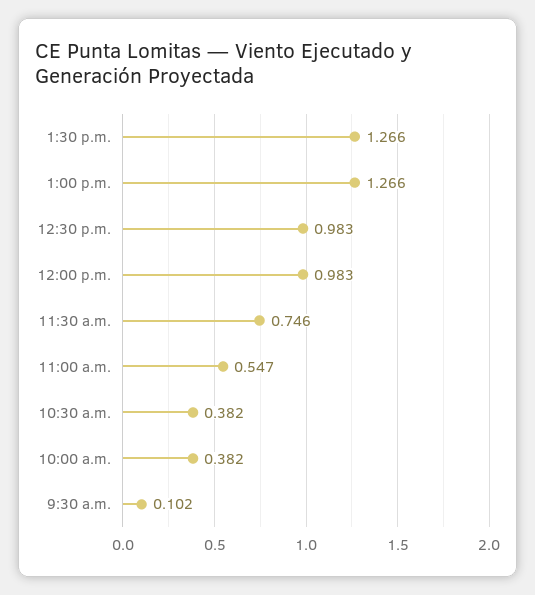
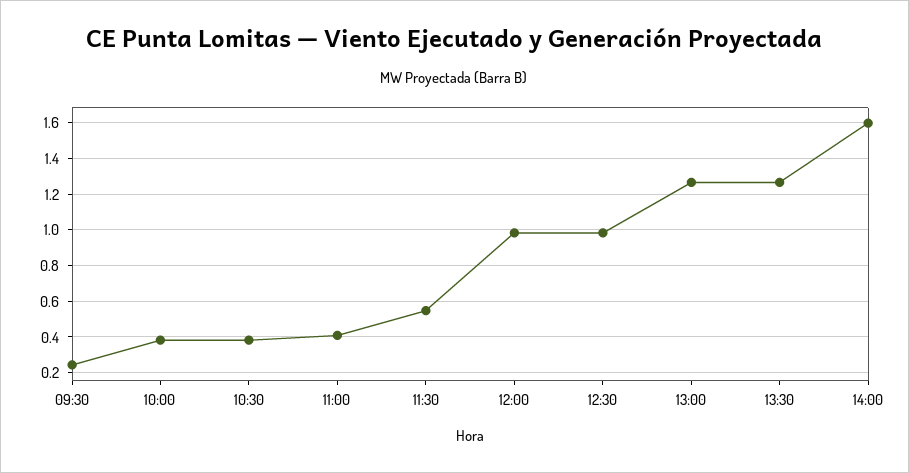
11:30 a.m.: 0.746 -> 0.55
11:00 a.m.: 0.547 -> 0.4
9:30 a.m.: 0.102 -> 0.25
14:00: none -> 1.6

